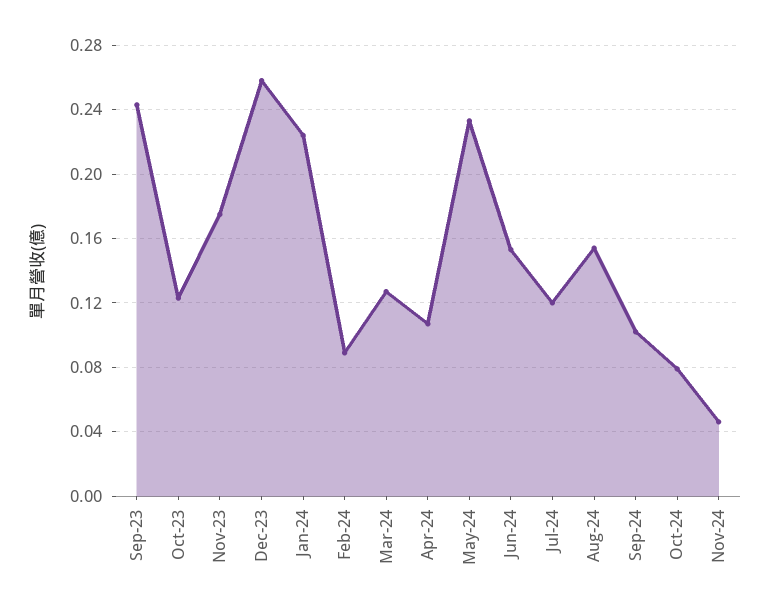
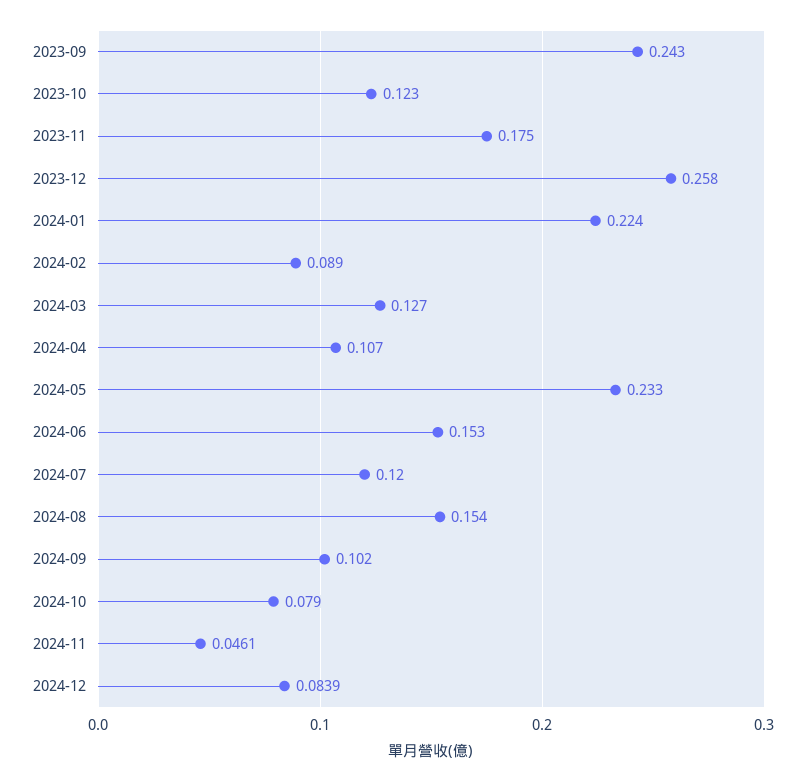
2024-12: none -> 0.0839

